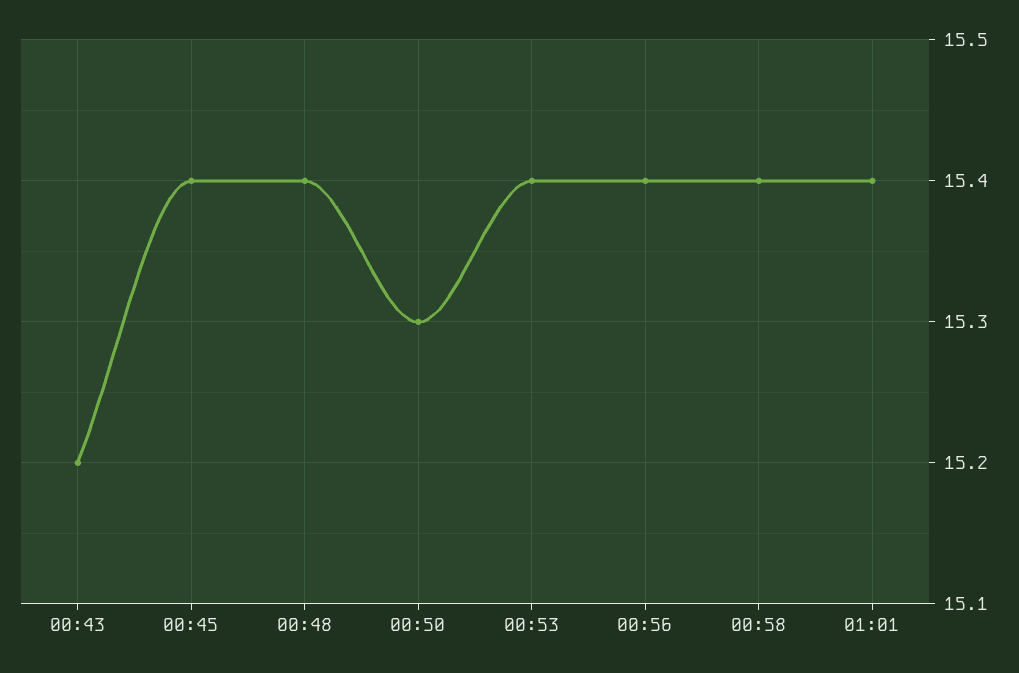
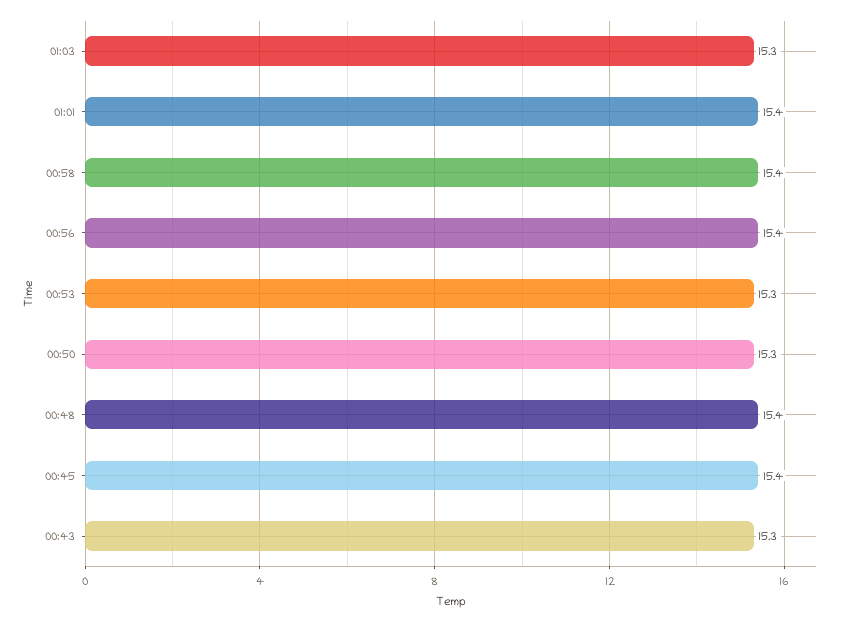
00:43: 15.2 -> 15.3
00:53: 15.4 -> 15.3
01:03: none -> 15.3

